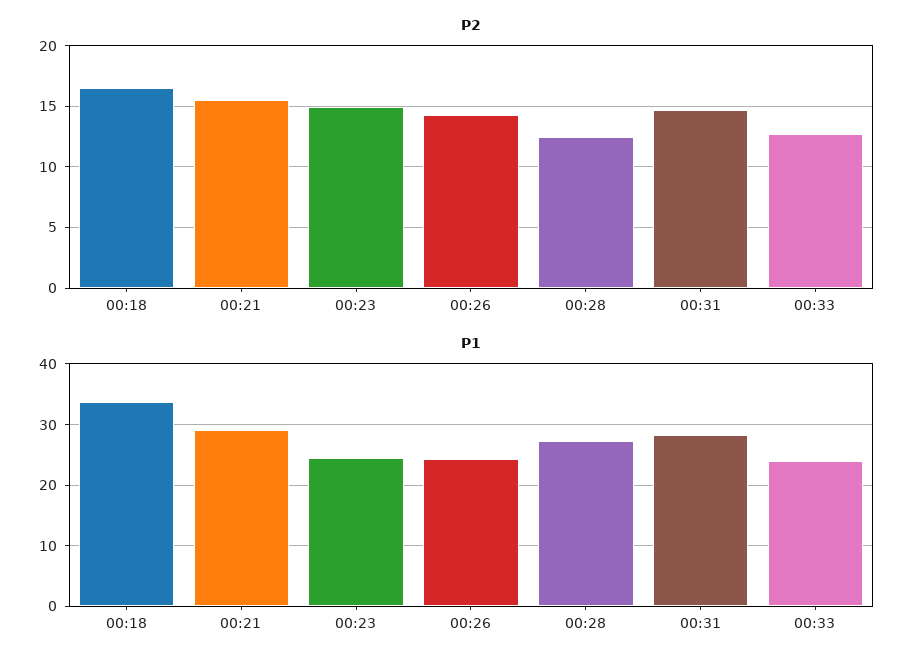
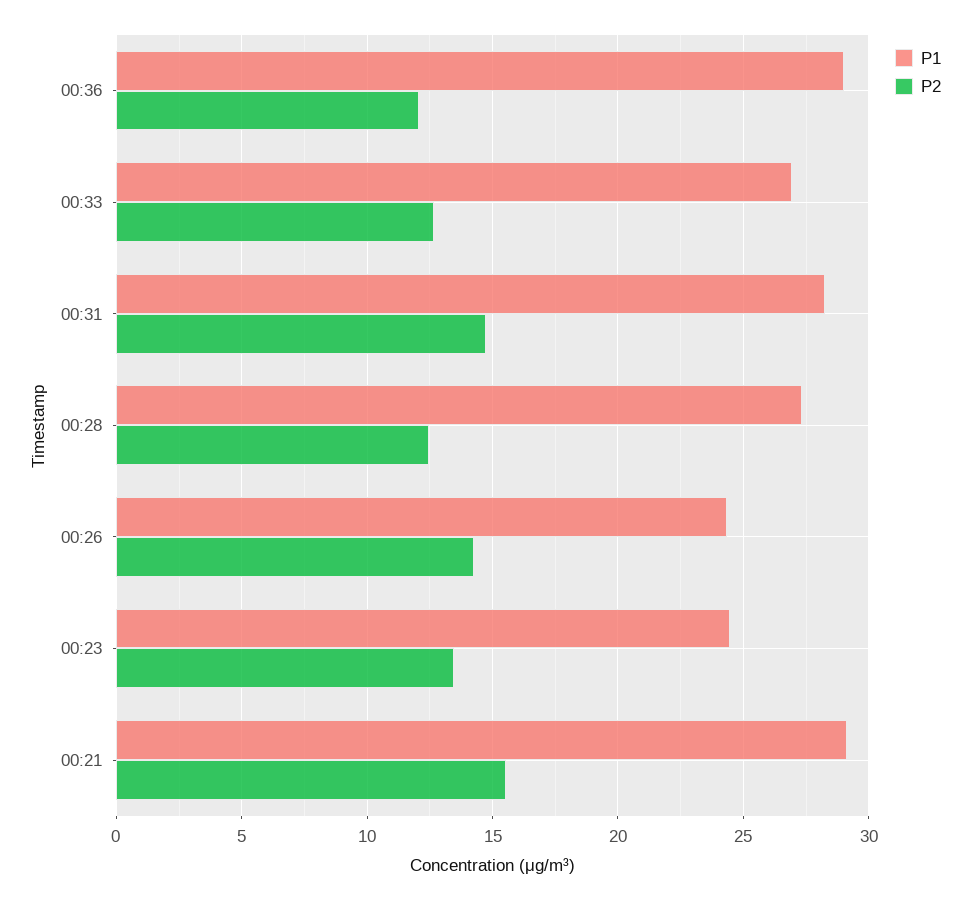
P2, 00:18: 16.5 -> none
P2, 00:23: 15 -> 13.5
P1, 00:18: 34 -> none
P1, 00:33: 24 -> 27
P1, 00:36: none -> 29
P2, 00:36: none -> 12

